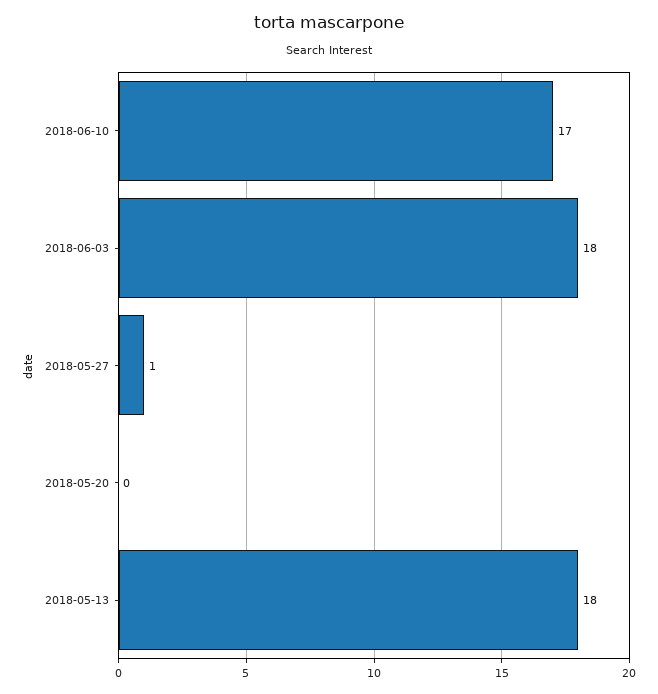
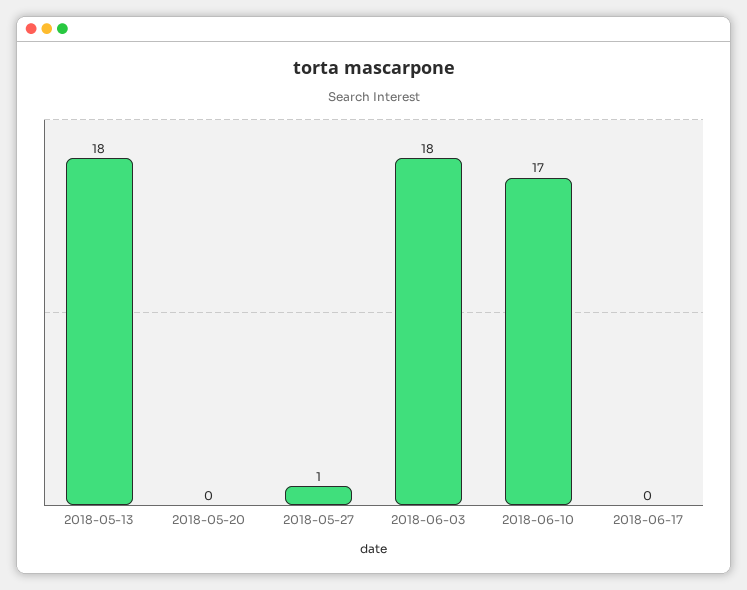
2018-06-17: none -> 0

